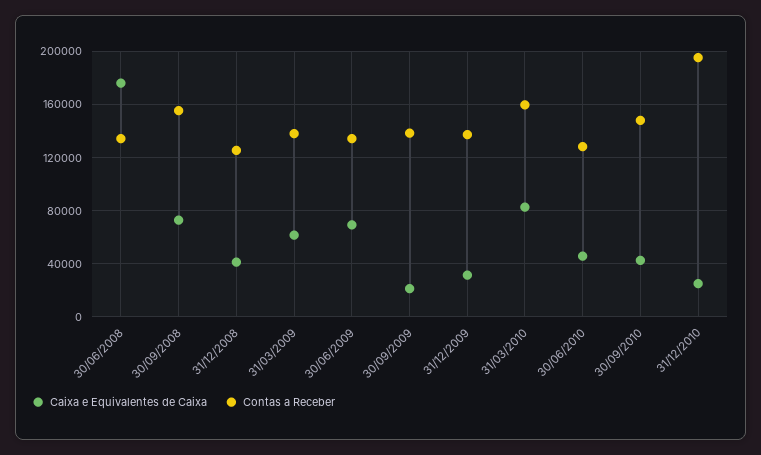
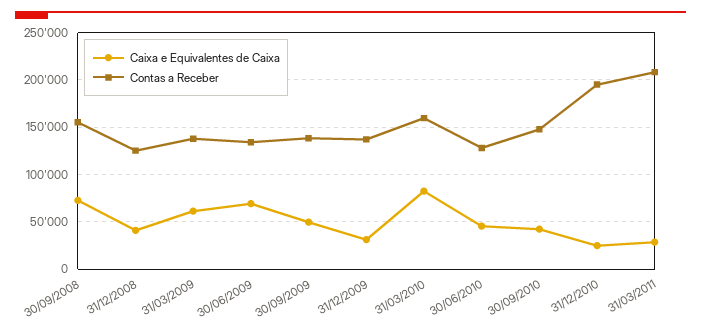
Caixa e Equivalentes de Caixa, 30/06/2008: 175000 -> none
Contas a Receber, 30/06/2008: 135000 -> none
Caixa e Equivalentes de Caixa, 30/09/2009: 20000 -> 50000
Caixa e Equivalentes de Caixa, 31/03/2011: none -> 30000
Contas a Receber, 31/03/2011: none -> 210000

